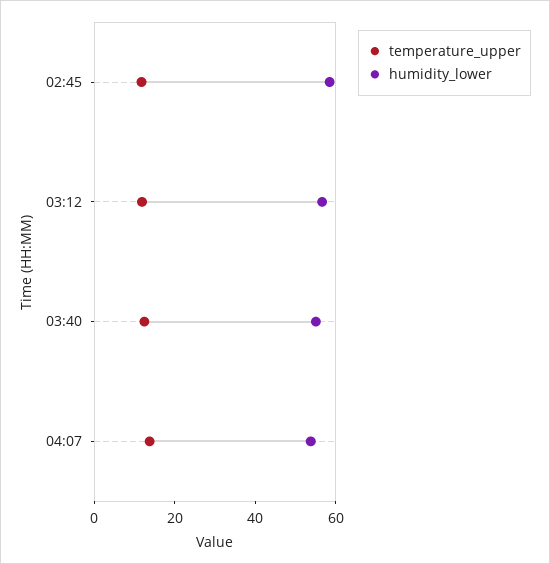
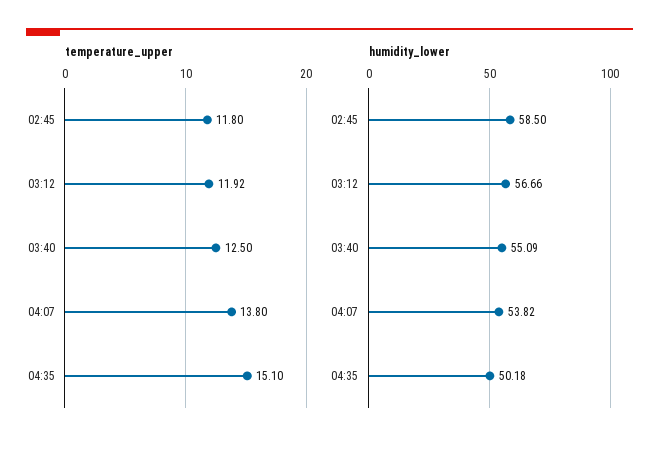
temperature_upper, 04:35: none -> 15.1
humidity_lower, 04:35: none -> 50.18

